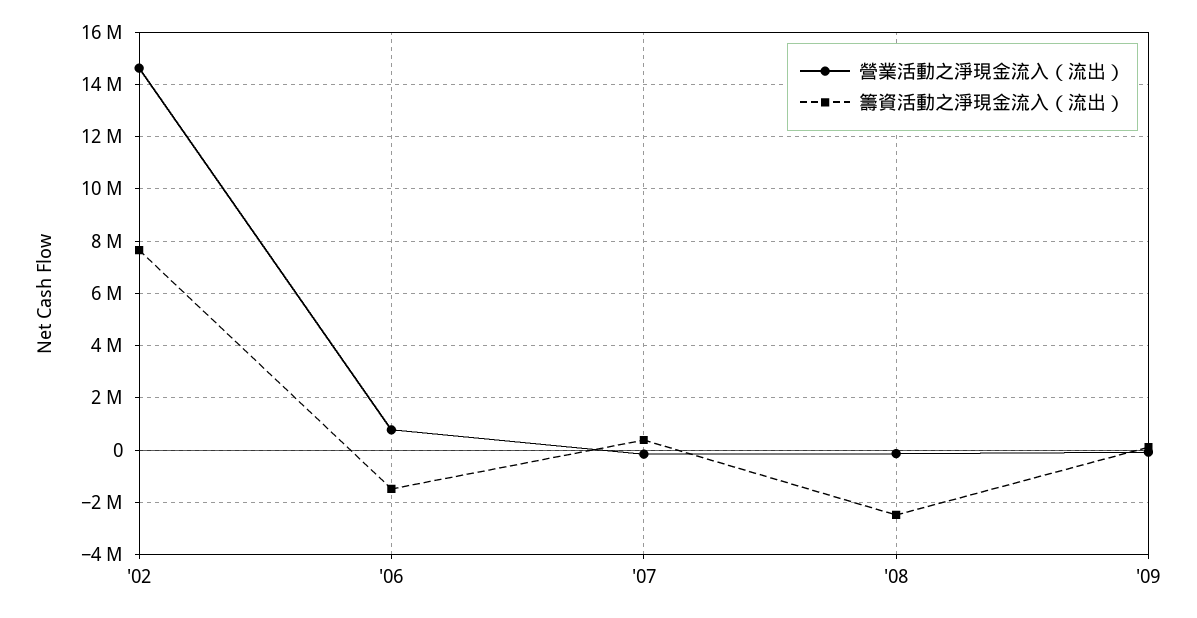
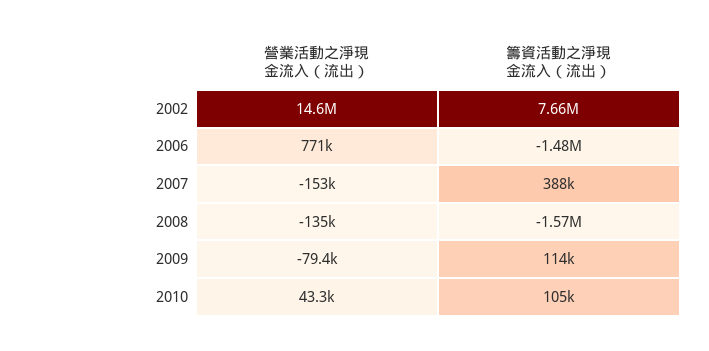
籌資活動之淨現金流入（流出）, '08: -2500000 -> -1570000
營業活動之淨現金流入（流出）, 2010: none -> 43300
籌資活動之淨現金流入（流出）, 2010: none -> 105000

